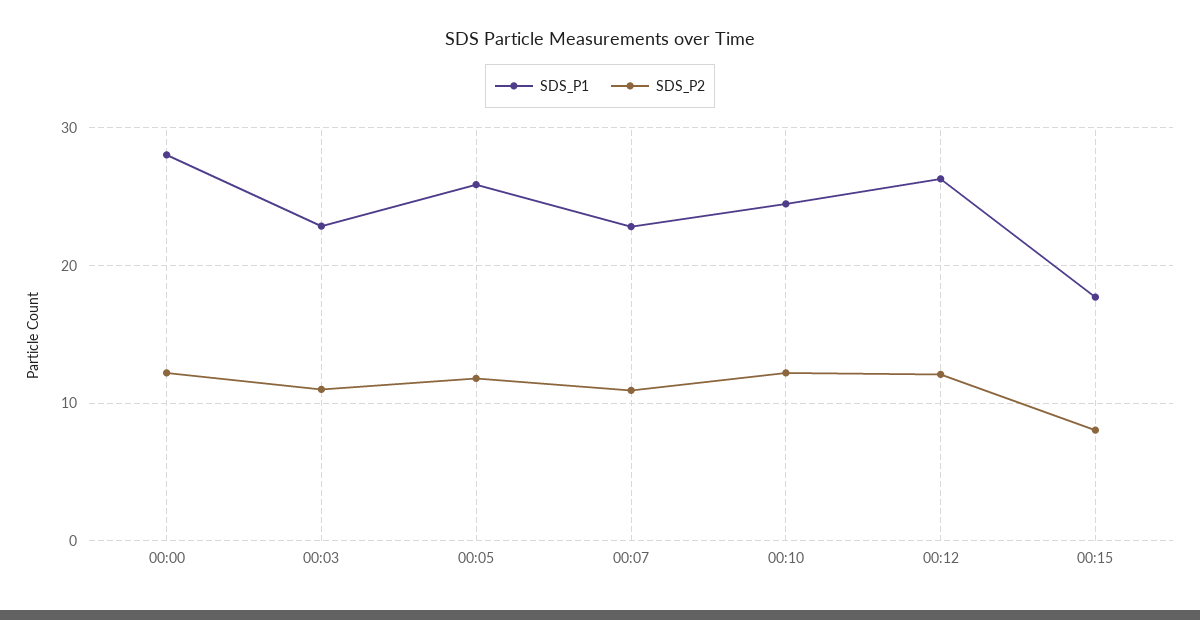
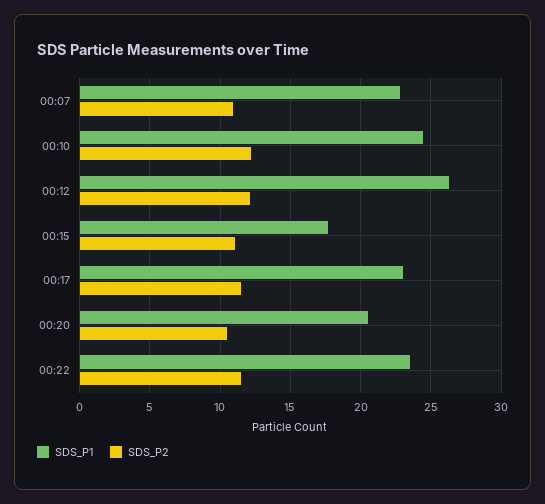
SDS_P1, 00:00: 28 -> none
SDS_P2, 00:00: 12 -> none
SDS_P1, 00:03: 23 -> none
SDS_P2, 00:03: 11 -> none
SDS_P1, 00:05: 26 -> none
SDS_P2, 00:05: 12 -> none
SDS_P2, 00:15: 8 -> 11
SDS_P1, 00:17: none -> 23
SDS_P2, 00:17: none -> 11.5
SDS_P1, 00:20: none -> 20.5
SDS_P2, 00:20: none -> 10.5
SDS_P1, 00:22: none -> 23.5
SDS_P2, 00:22: none -> 11.5

